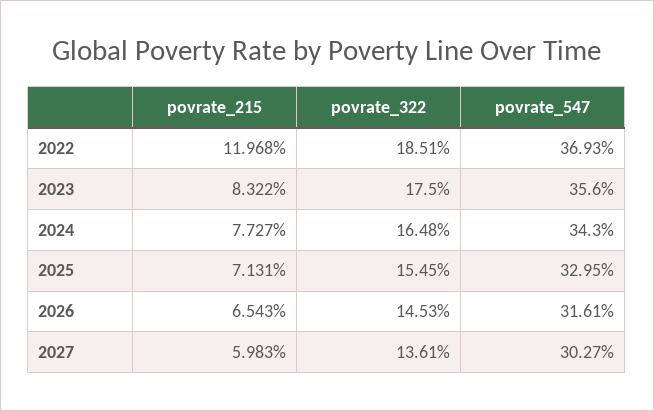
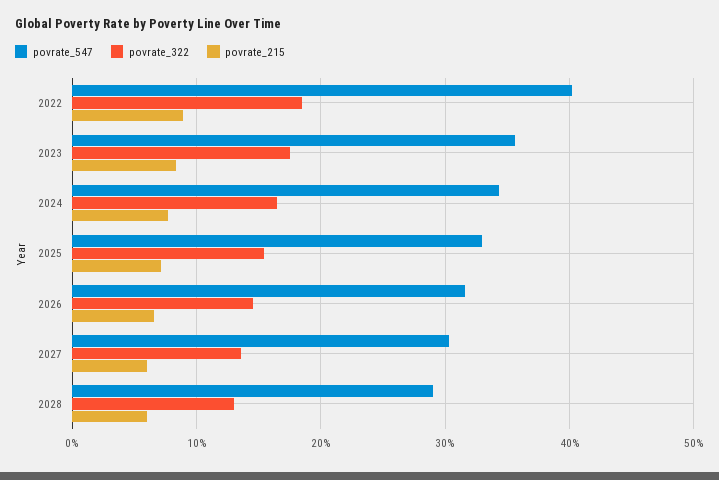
povrate_215, 2022: 11.968 -> 9
povrate_547, 2022: 36.93 -> 40
povrate_547, 2028: none -> 29
povrate_322, 2028: none -> 13
povrate_215, 2028: none -> 6

